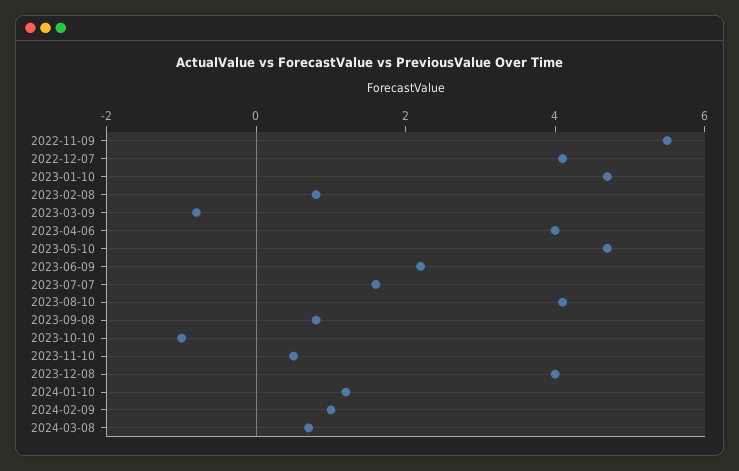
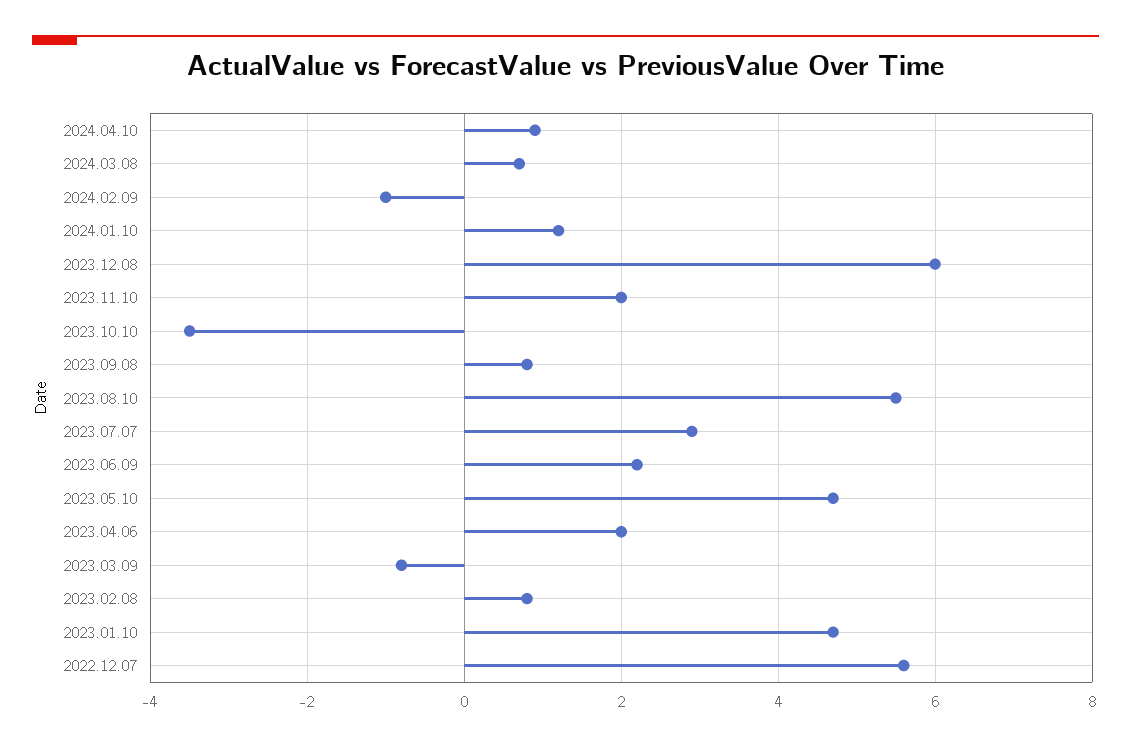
2022-11-09: 5.5 -> none
2022-12-07: 4 -> 5.5
2023-04-06: 4 -> 2
2023-07-07: 1.5 -> 3
2023-08-10: 4 -> 5.5
2023-10-10: -1 -> -3.5
2023-11-10: 0.5 -> 2
2023-12-08: 4 -> 6
2024-02-09: 1 -> -1
2024.04.10: none -> 1

